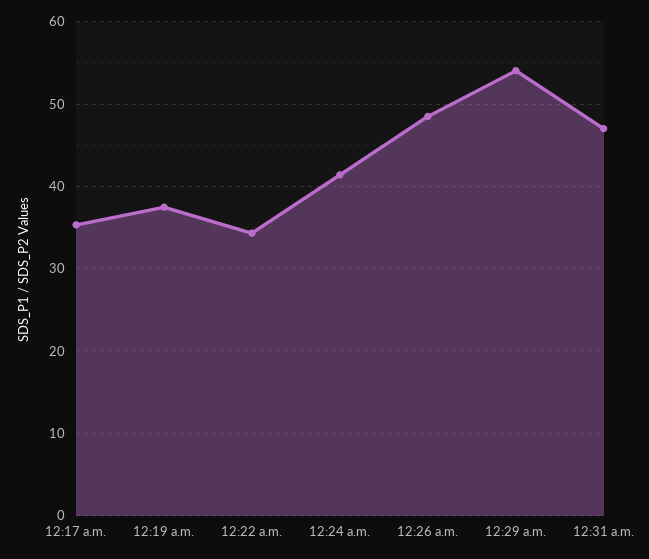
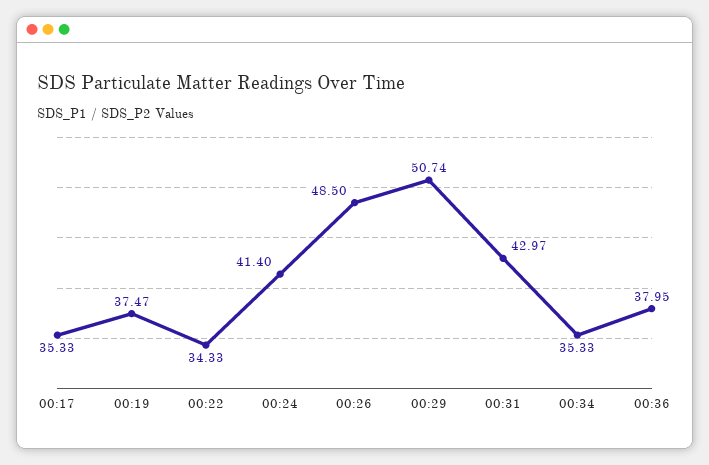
12:29 a.m.: 54 -> 50.74
12:31 a.m.: 47 -> 42.97
00:34: none -> 35.33
00:36: none -> 37.95

